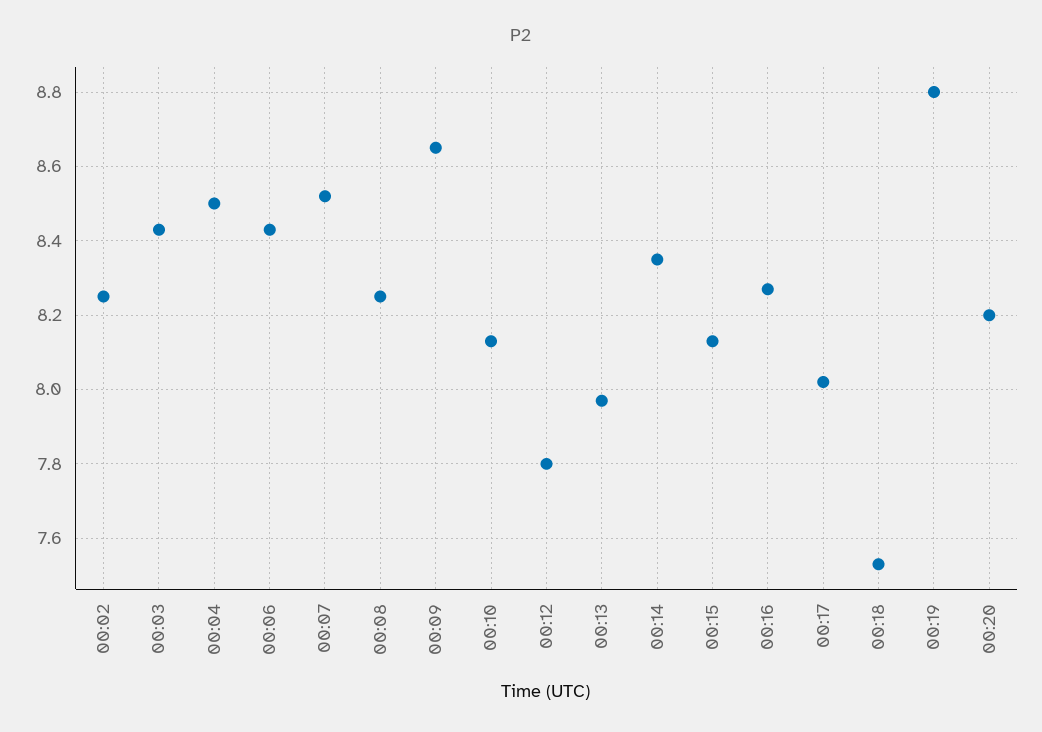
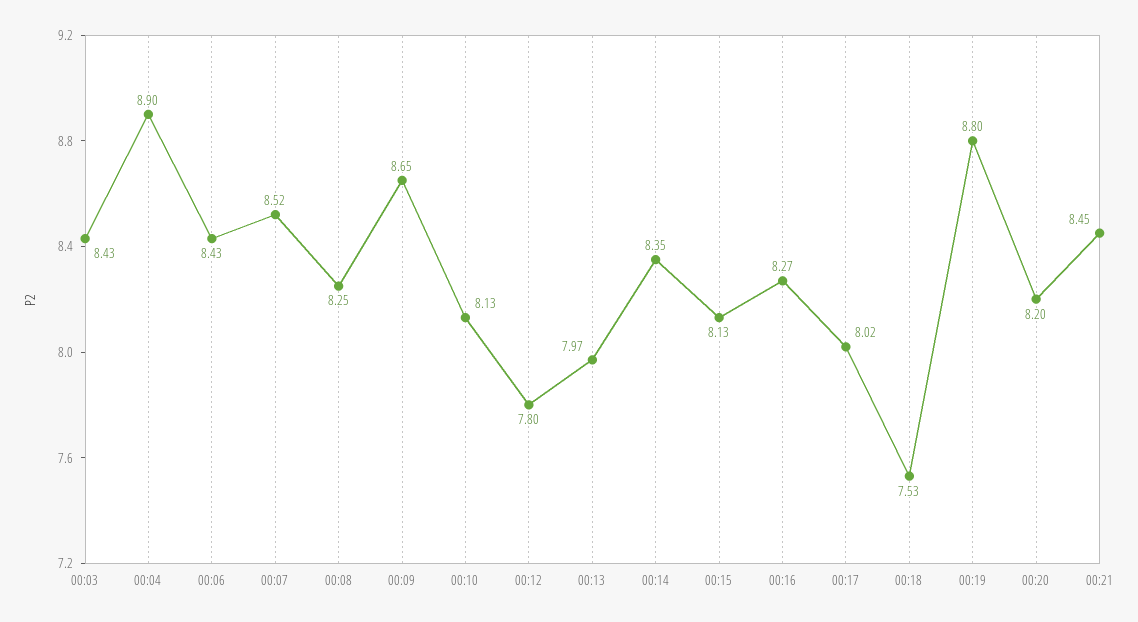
00:02: 8.25 -> none
00:04: 8.5 -> 8.9
00:21: none -> 8.45

